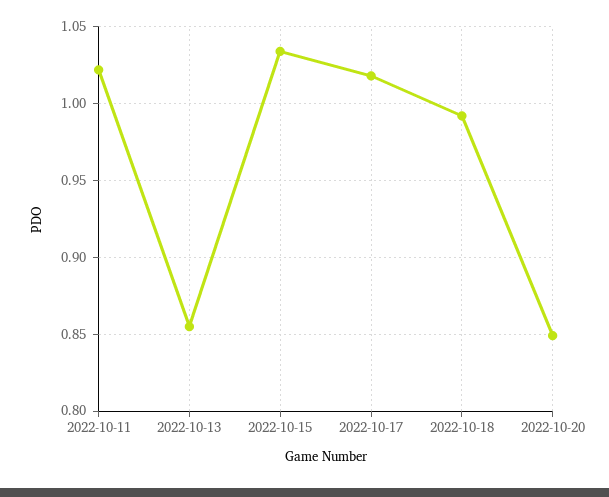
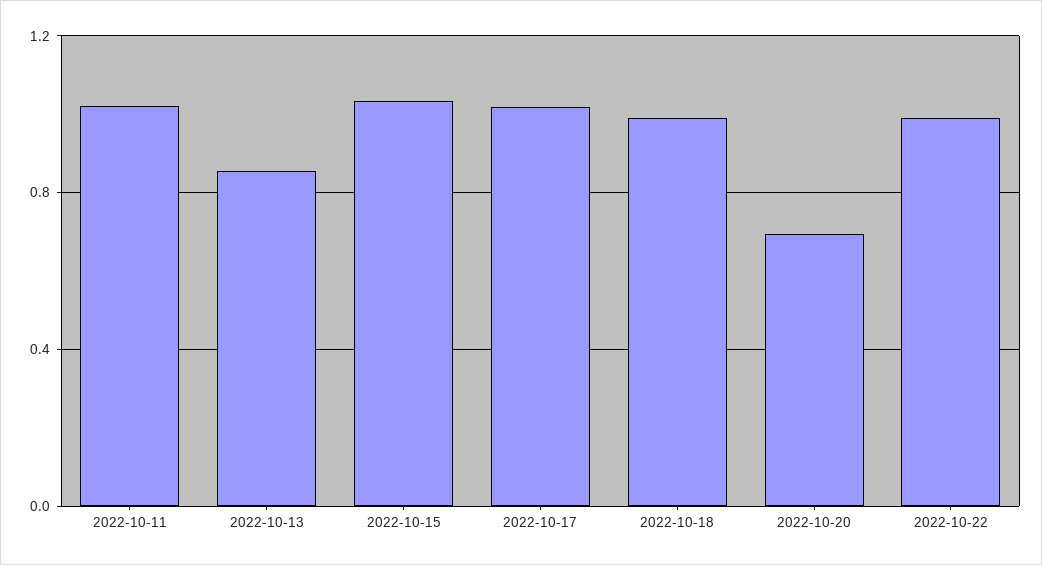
2022-10-20: 0.85 -> 0.7
2022-10-22: none -> 1

